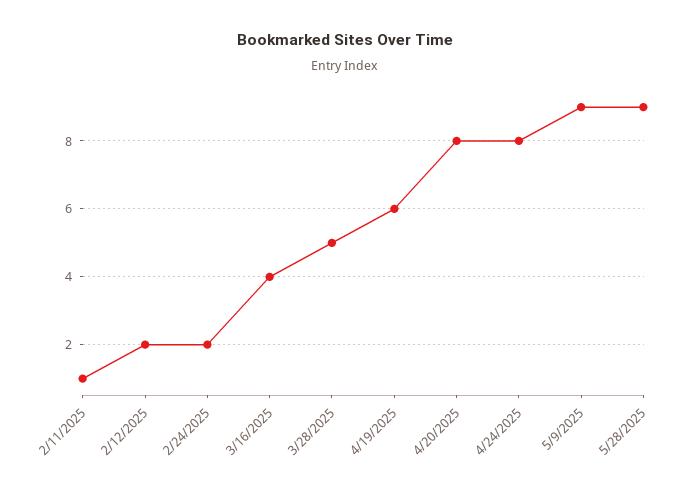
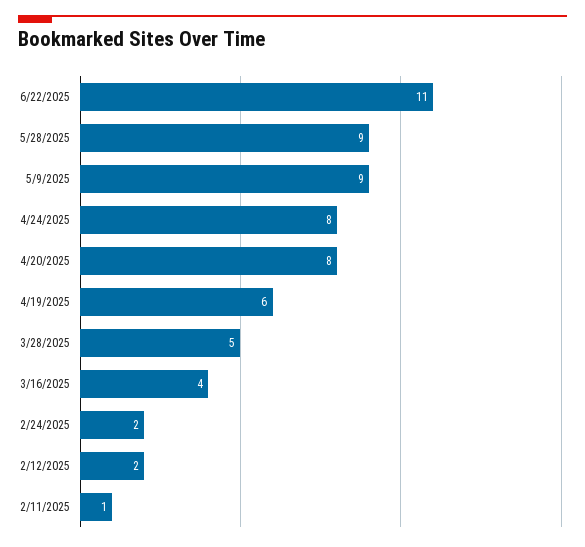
6/22/2025: none -> 11

